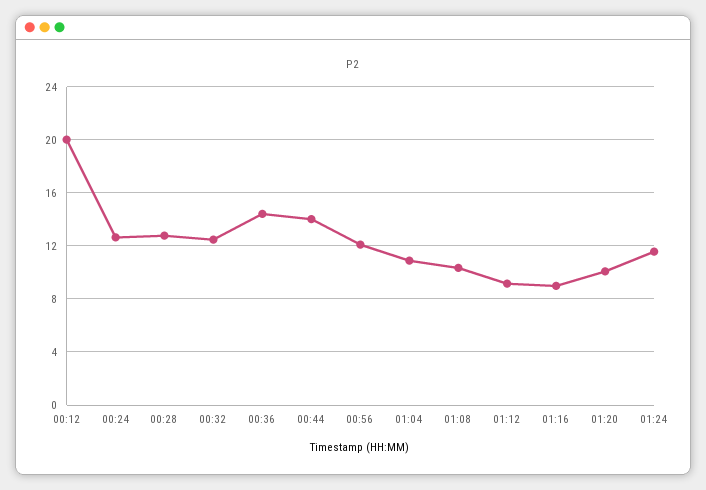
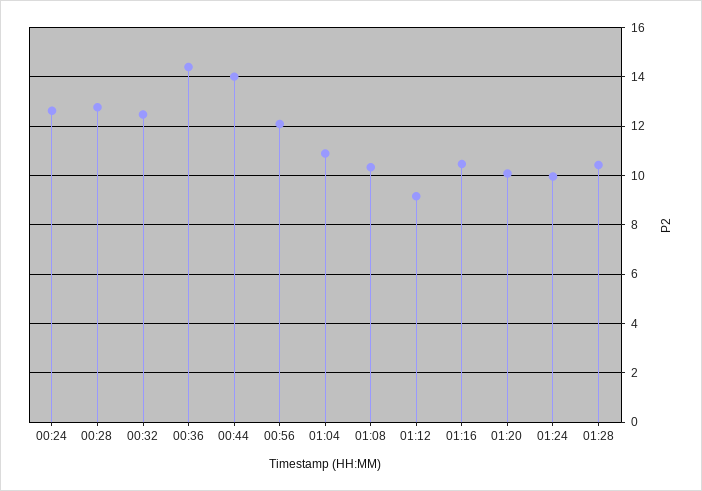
00:12: 20 -> none
01:16: 9 -> 10.5
01:24: 11.5 -> 10
01:28: none -> 10.5

